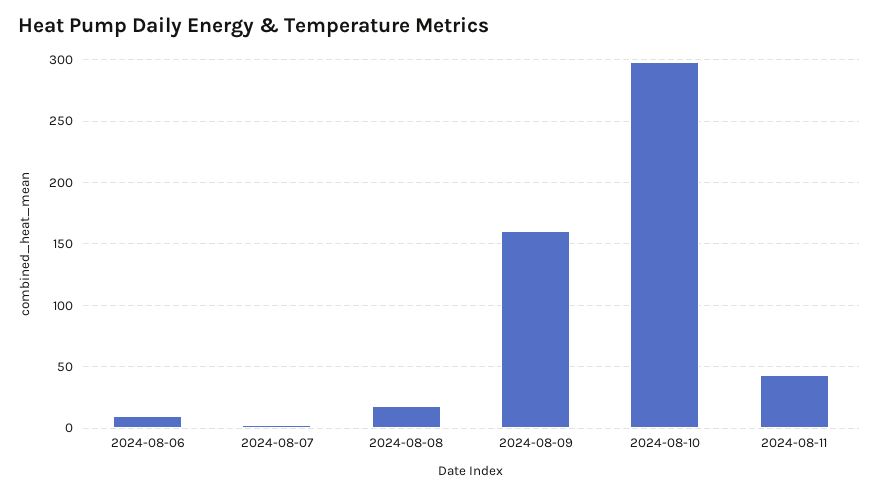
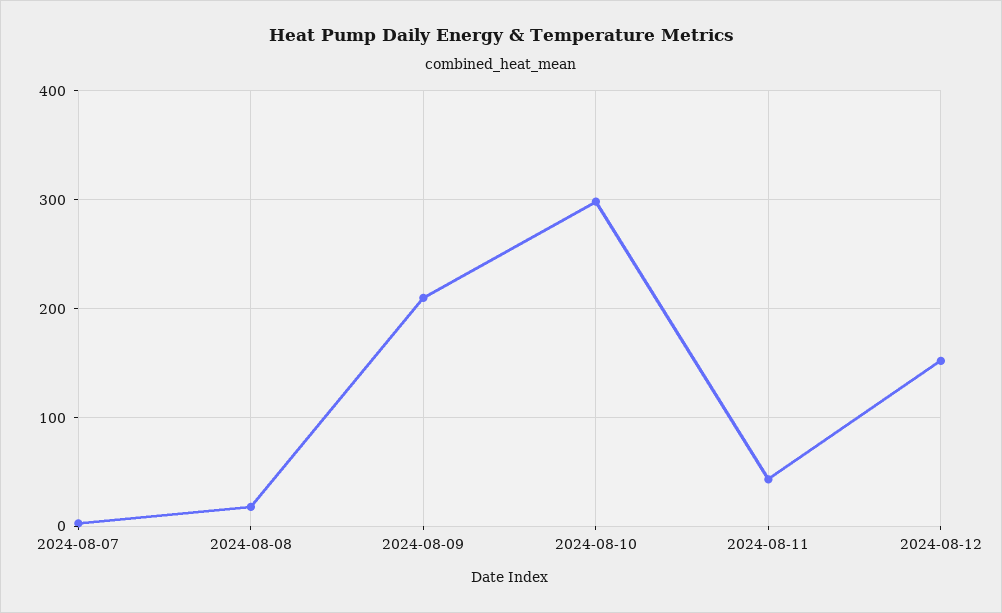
2024-08-06: 10 -> none
2024-08-09: 160 -> 210
2024-08-12: none -> 150

